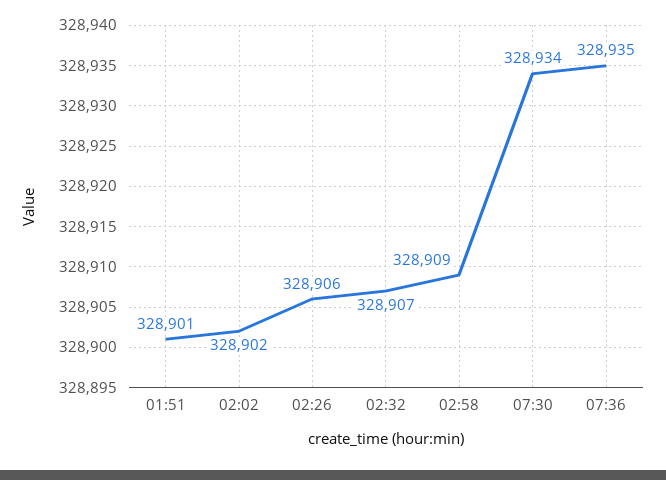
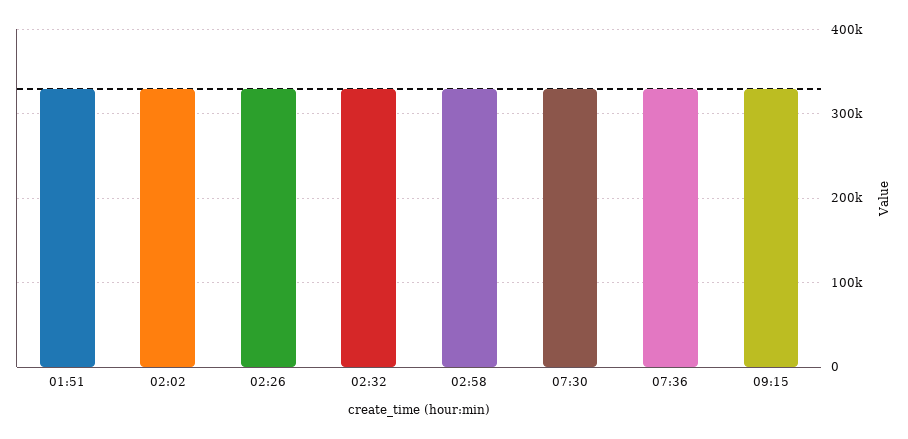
09:15: none -> 330000

